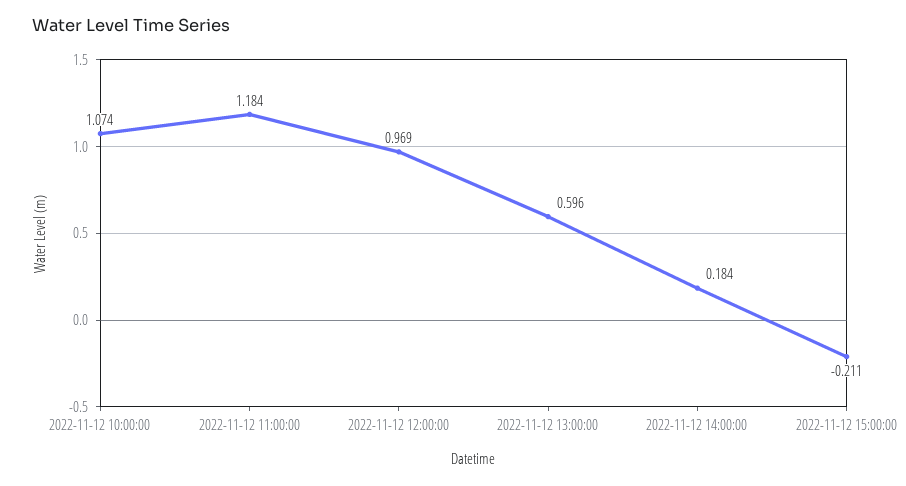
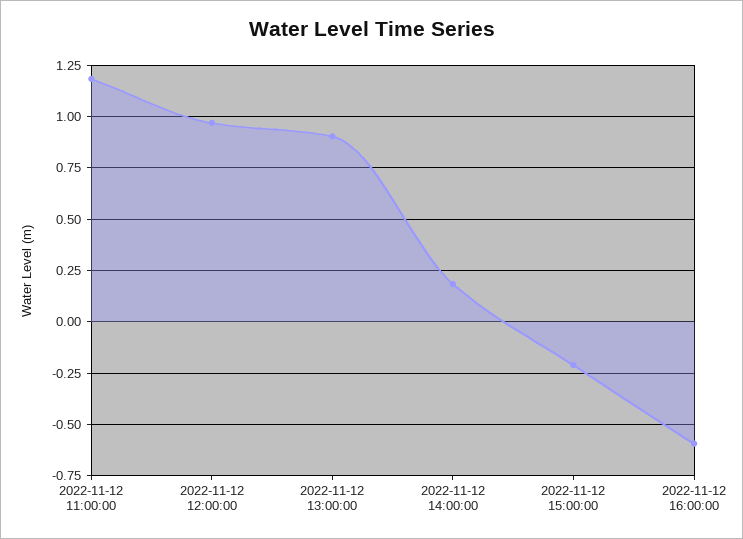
2022-11-12 10:00:00: 1.074 -> none
2022-11-12 13:00:00: 0.596 -> 0.9
2022-11-12 16:00:00: none -> -0.6

